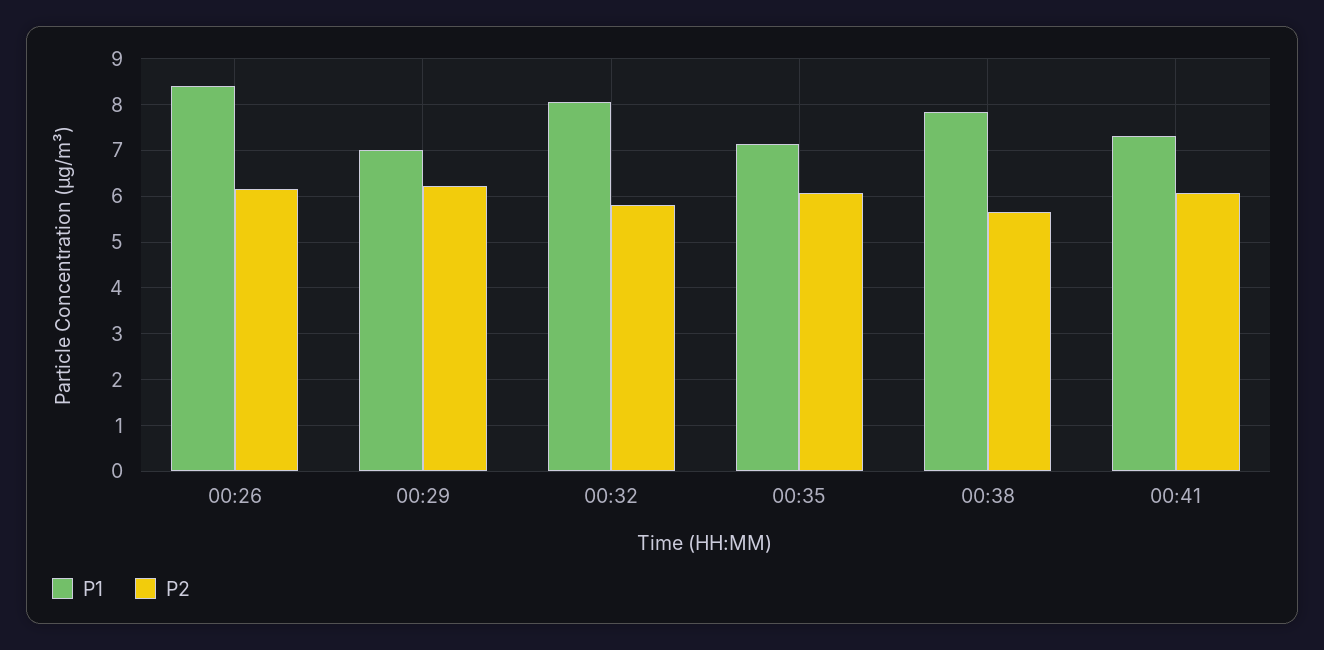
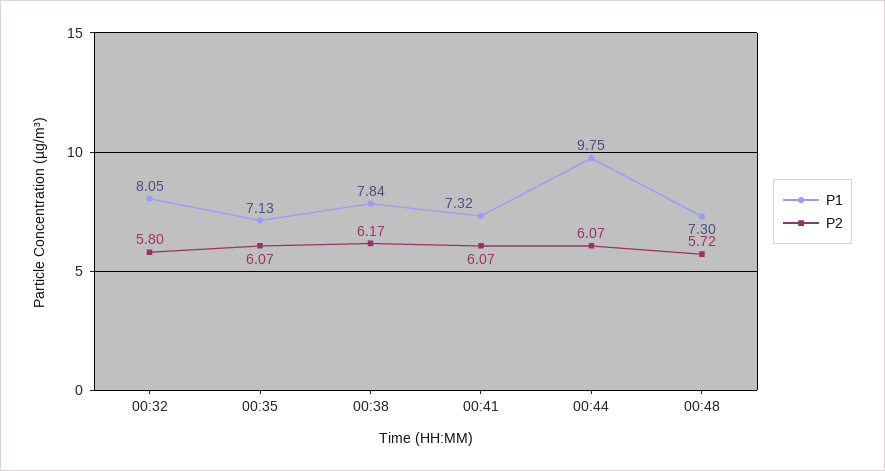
P1, 00:26: 8.4 -> none
P2, 00:26: 6.2 -> none
P1, 00:29: 7 -> none
P2, 00:29: 6.2 -> none
P2, 00:38: 5.6 -> 6.17
P1, 00:44: none -> 9.75
P2, 00:44: none -> 6.07
P1, 00:48: none -> 7.3
P2, 00:48: none -> 5.72

